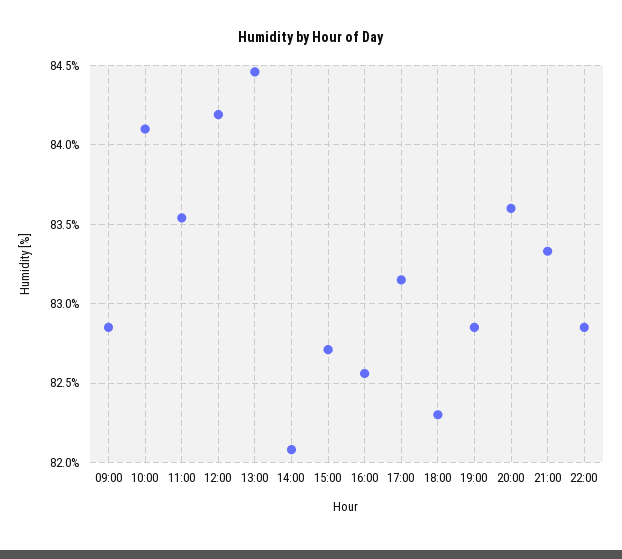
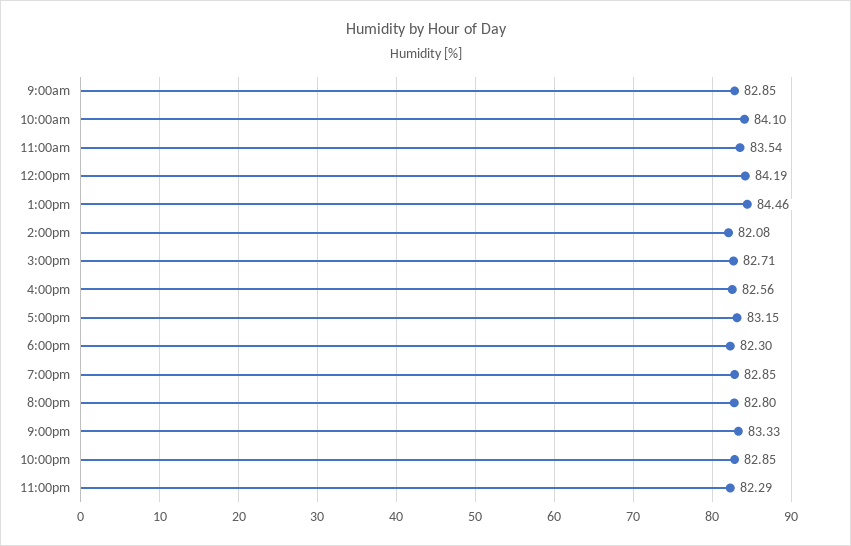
20:00: 83.6 -> 82.8
11:00pm: none -> 82.29

